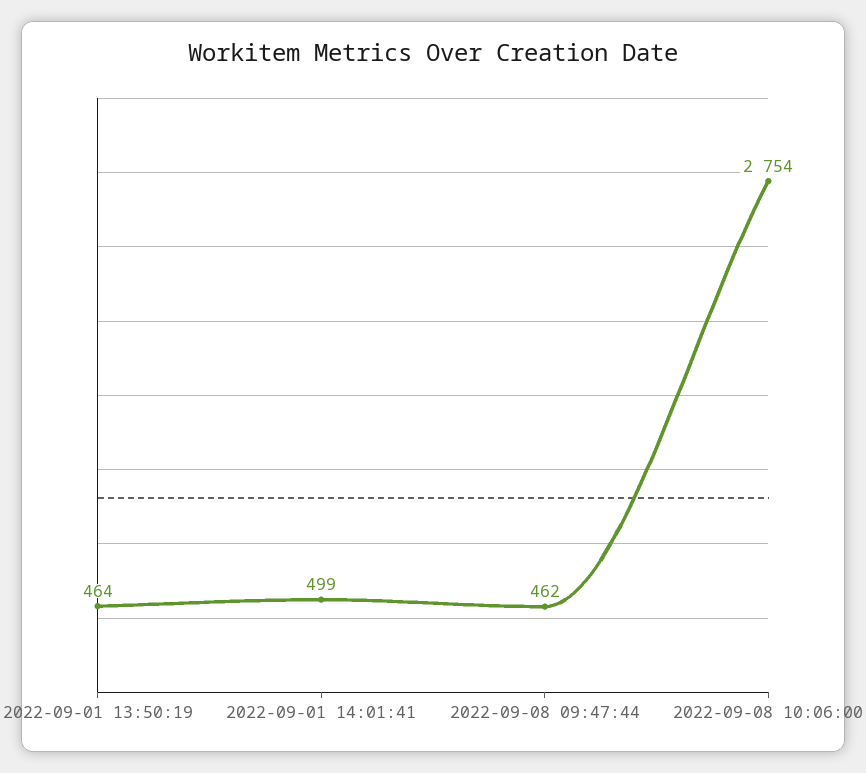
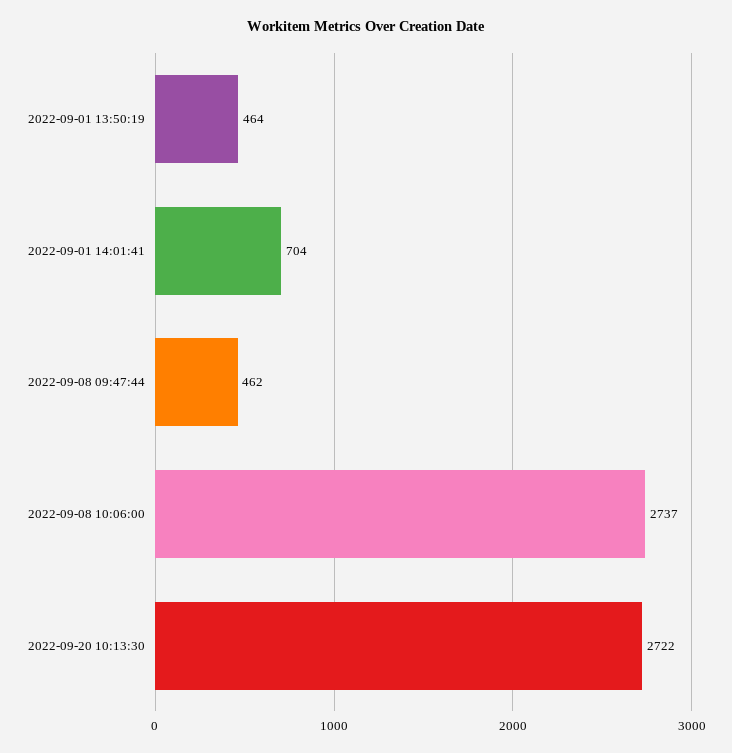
2022-09-01 14:01:41: 499 -> 704
2022-09-08 10:06:00: 2754 -> 2737
2022-09-20 10:13:30: none -> 2722

